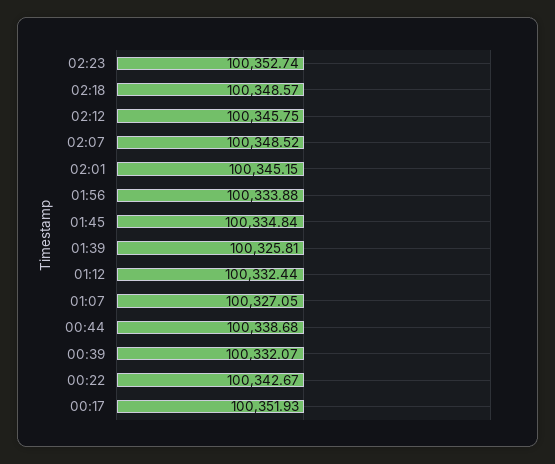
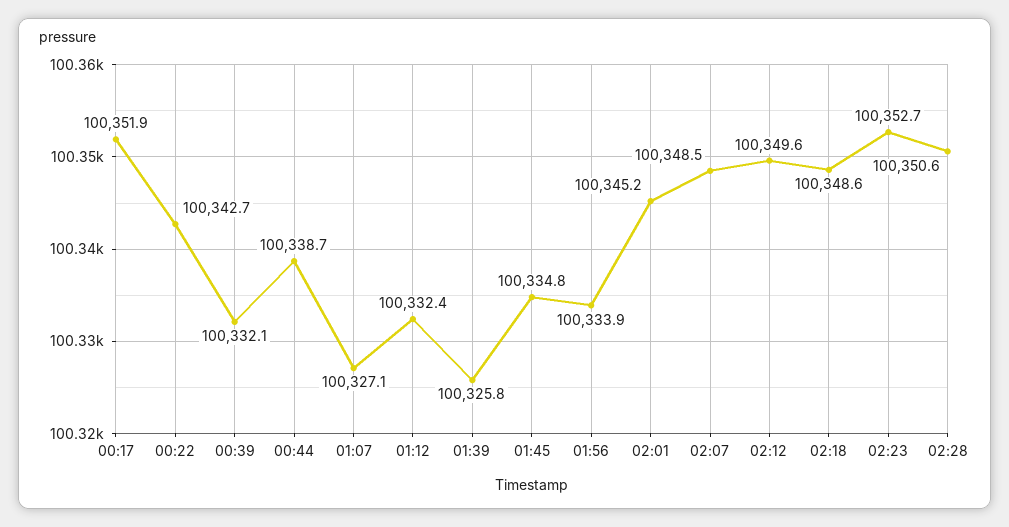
02:12: 100345.75 -> 100349.6
02:28: none -> 100350.6

